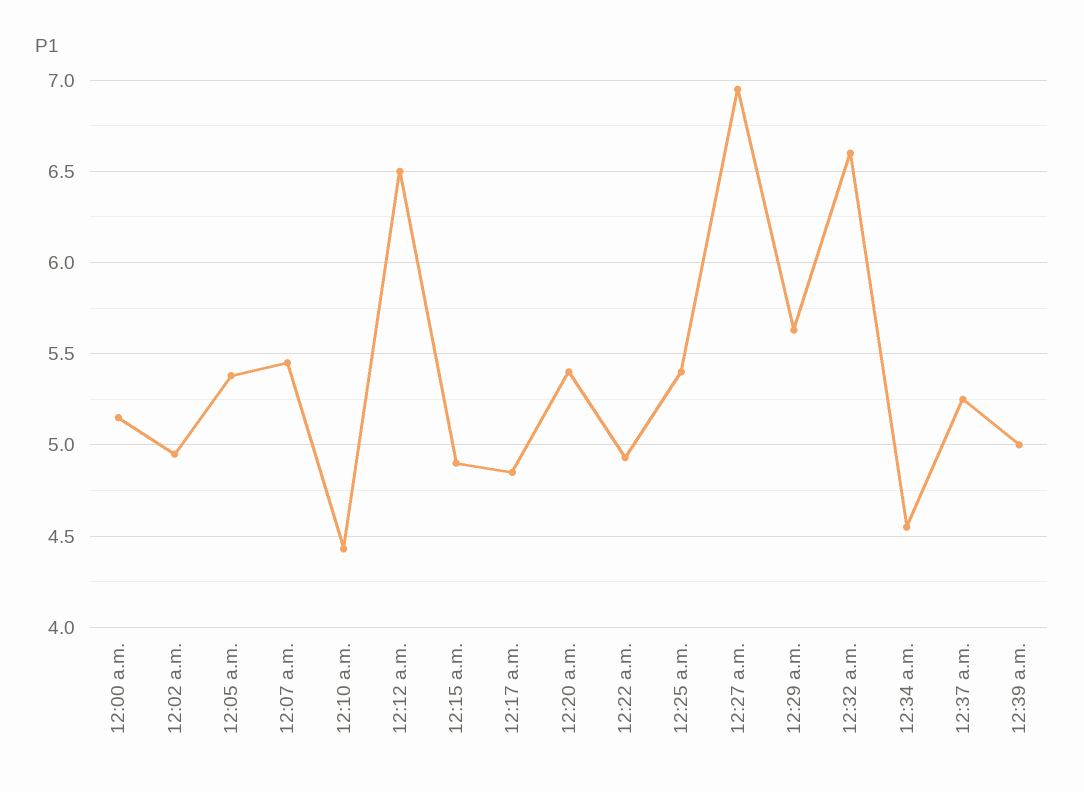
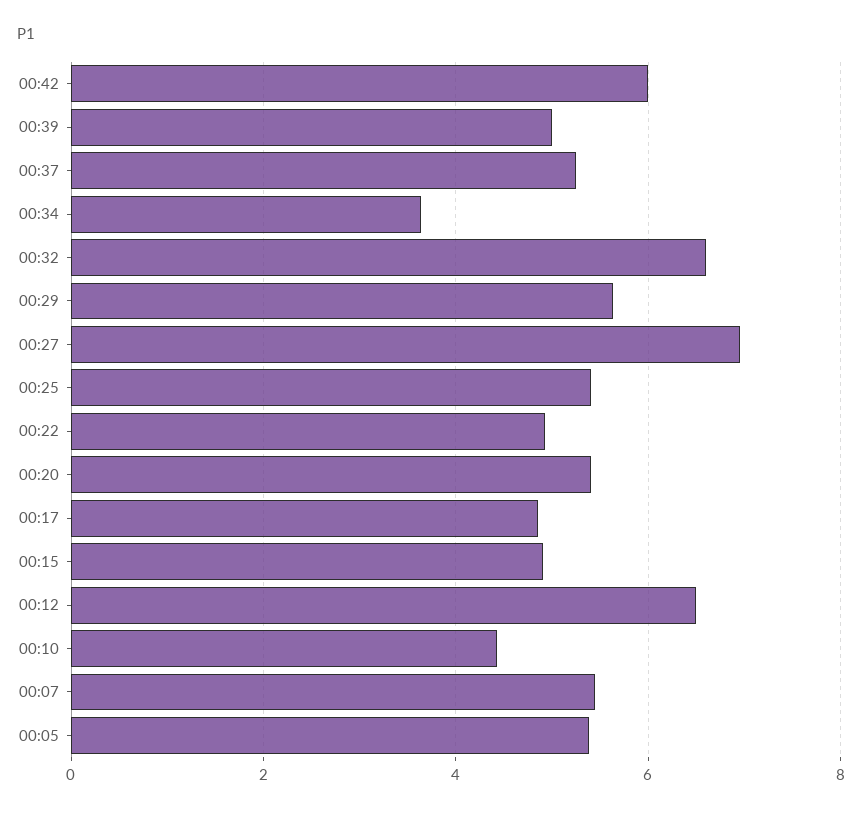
12:00 a.m.: 5.15 -> none
12:02 a.m.: 4.95 -> none
12:34 a.m.: 4.55 -> 3.6
00:42: none -> 6

